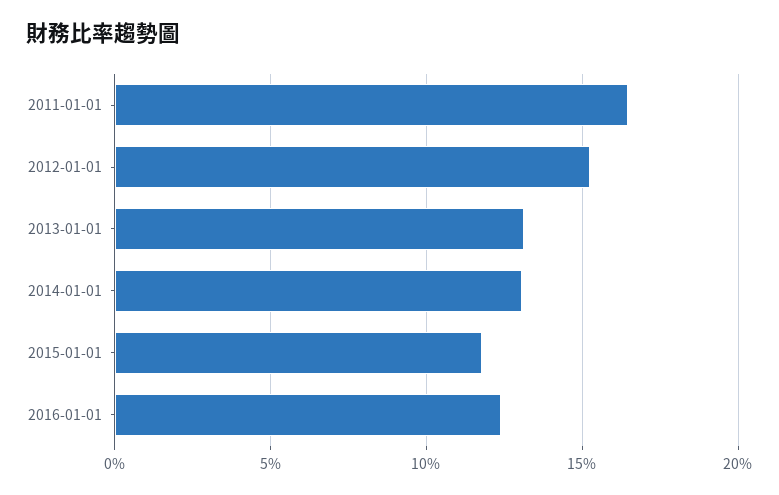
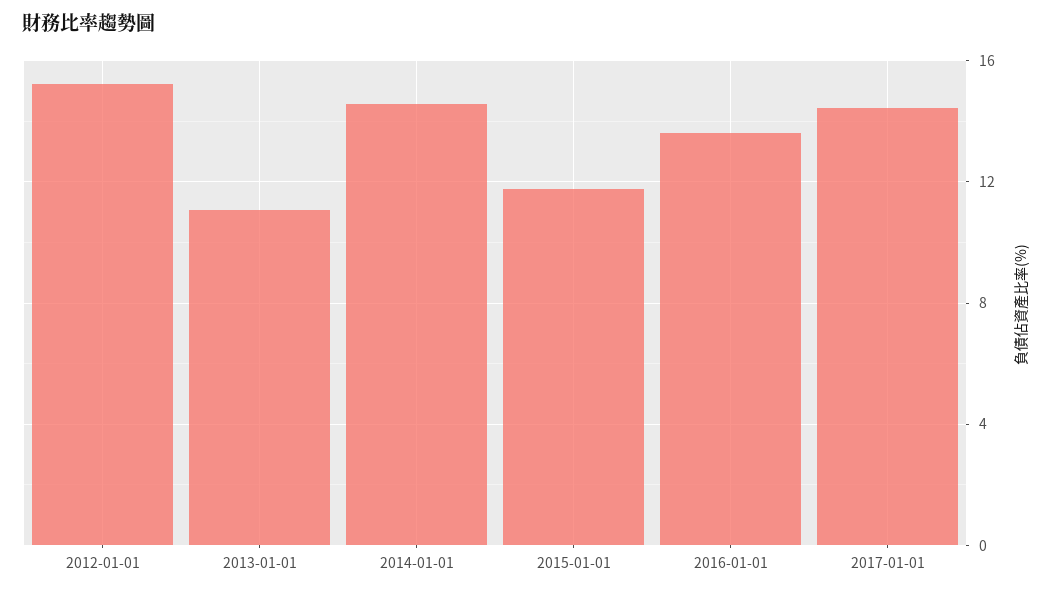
2011-01-01: 16.5 -> none
2013-01-01: 13 -> 11
2014-01-01: 13 -> 14.5
2016-01-01: 12.5 -> 13.5
2017-01-01: none -> 14.5

